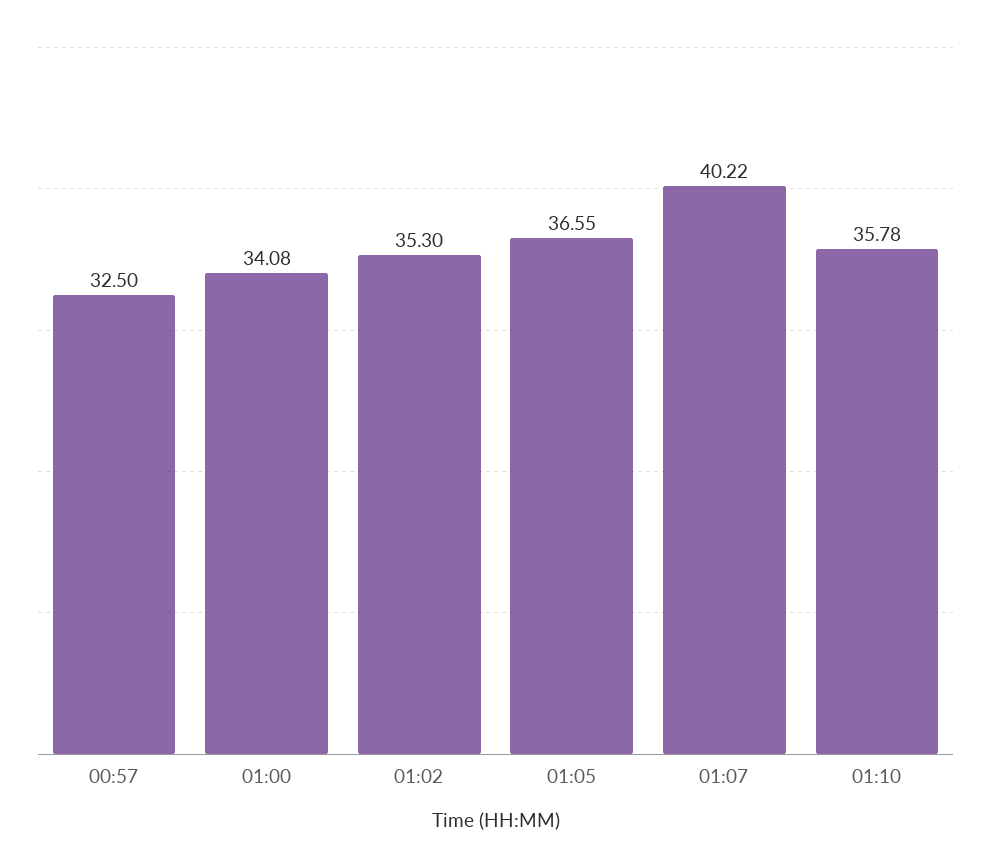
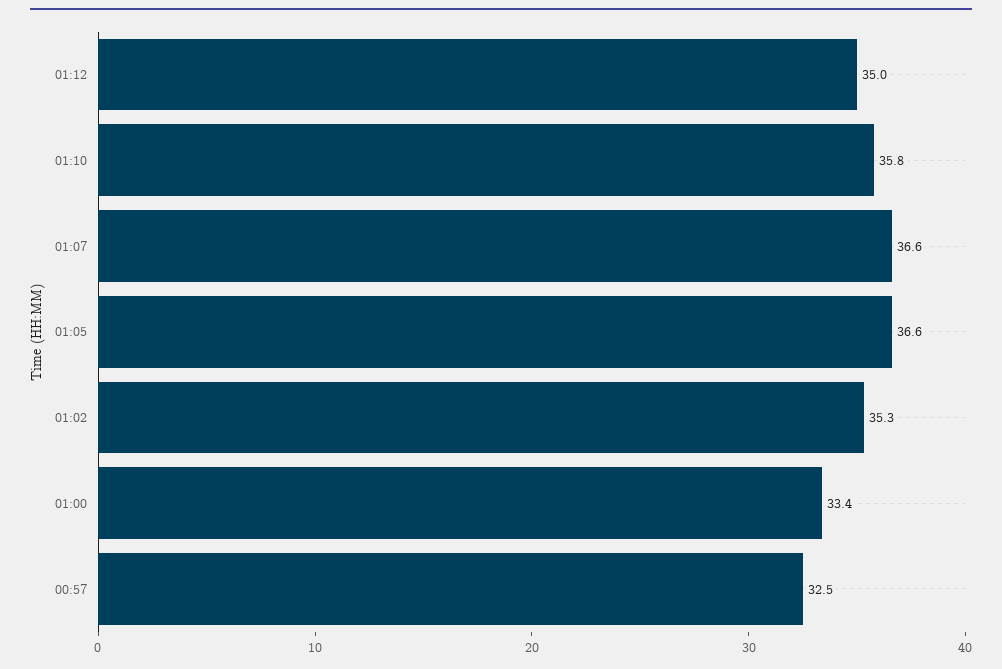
01:00: 34.08 -> 33.4
01:07: 40.22 -> 36.6
01:12: none -> 35

